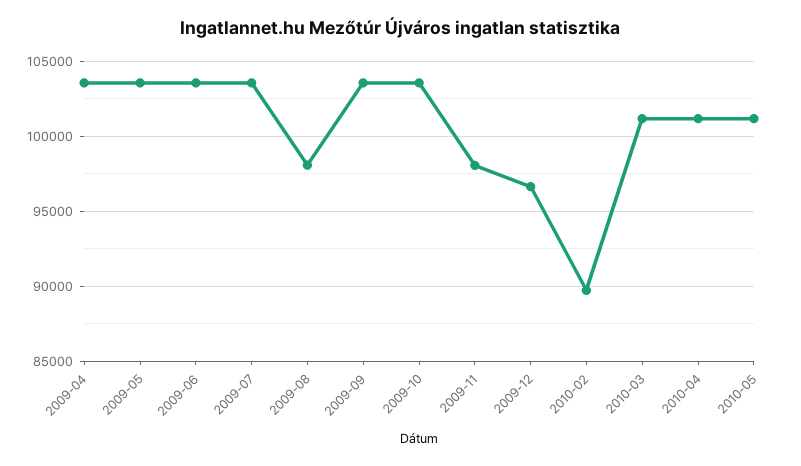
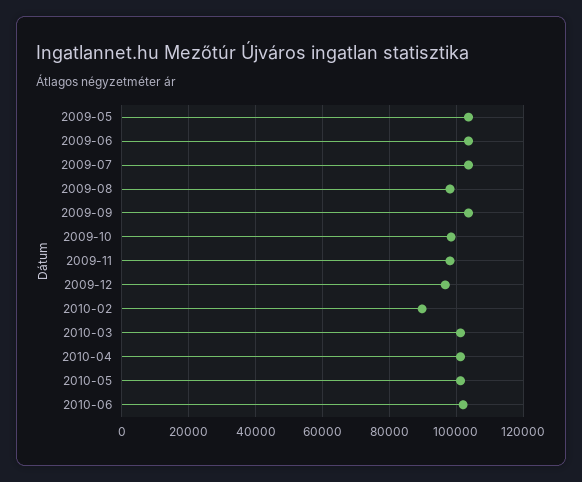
2009-04: 103500 -> none
2009-10: 103500 -> 98000
2010-06: none -> 102000

